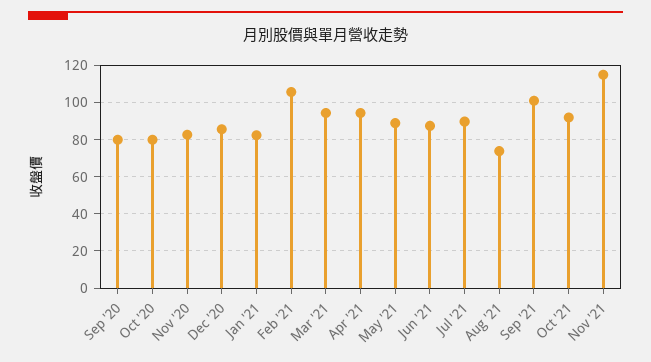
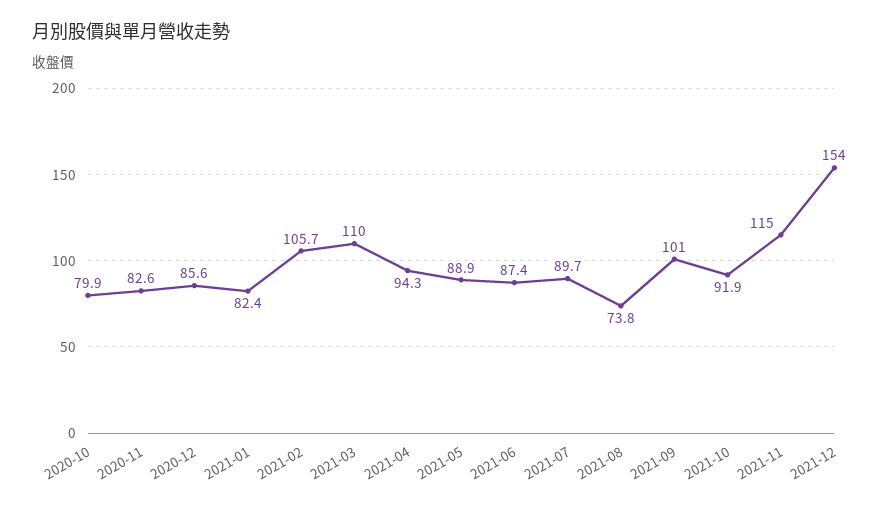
Sep '20: 80 -> none
Mar '21: 95 -> 110
2021-12: none -> 154

